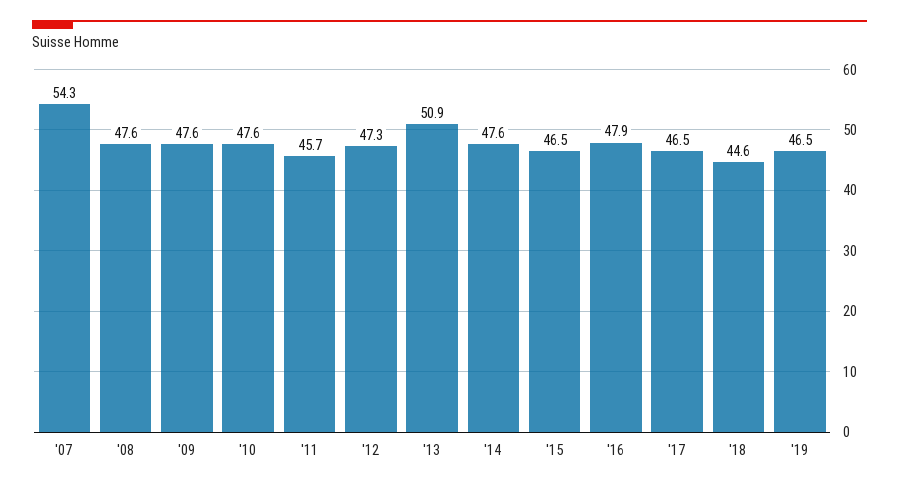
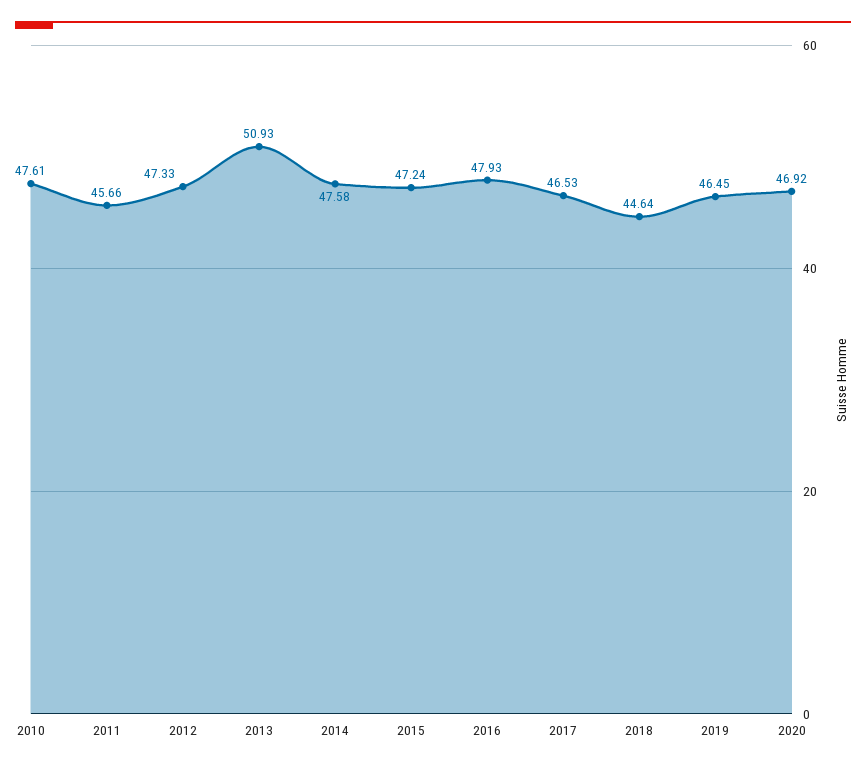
'07: 54.3 -> none
'08: 47.6 -> none
'09: 47.6 -> none
'15: 46.5 -> 47.24
2020: none -> 46.92

